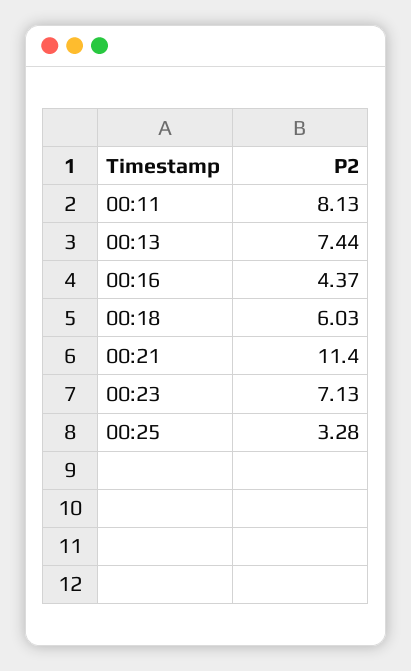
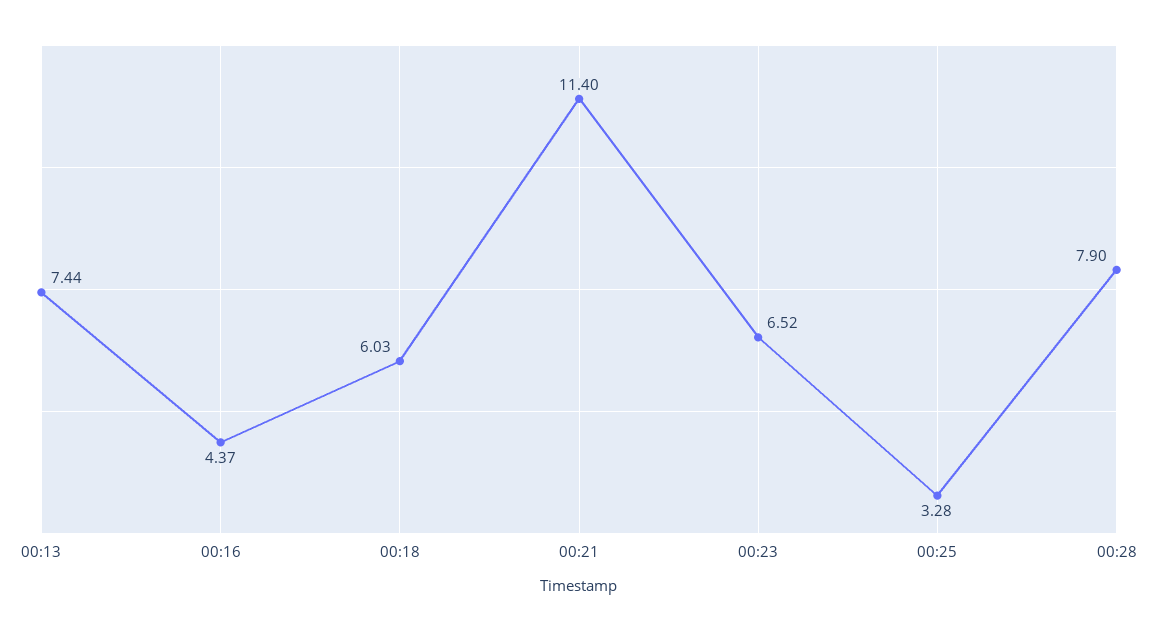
00:11: 8.13 -> none
00:23: 7.13 -> 6.52
00:28: none -> 7.9

